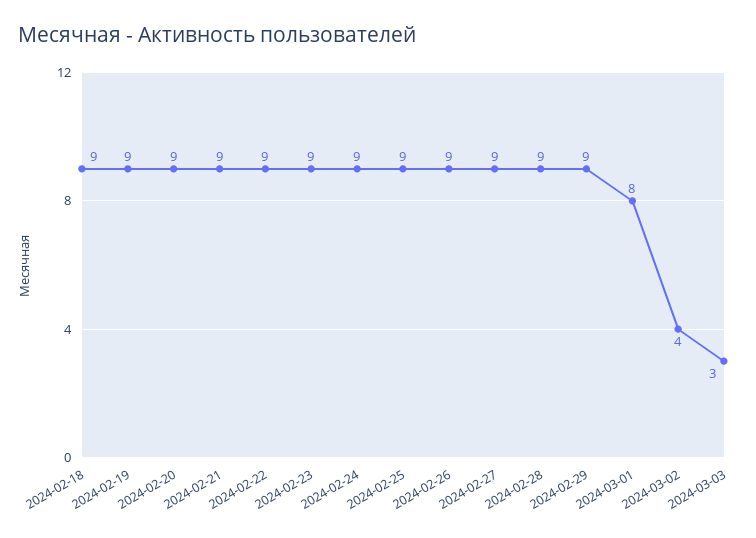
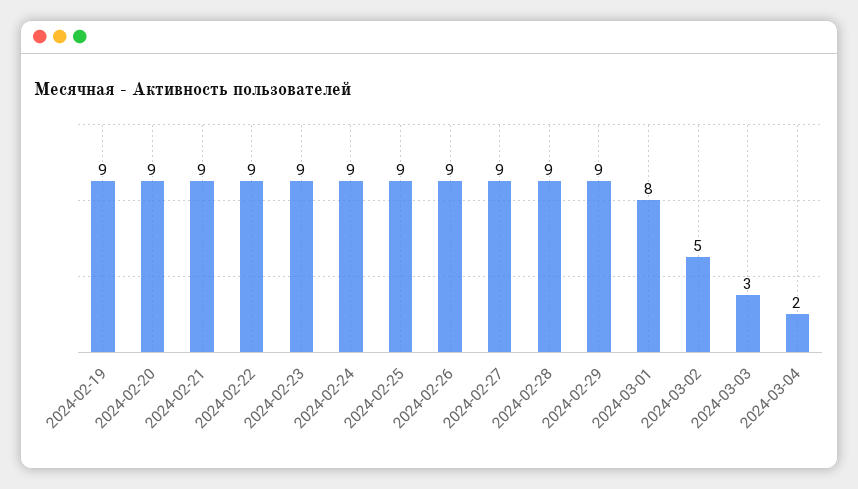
2024-02-18: 9 -> none
2024-03-02: 4 -> 5
2024-03-04: none -> 2

